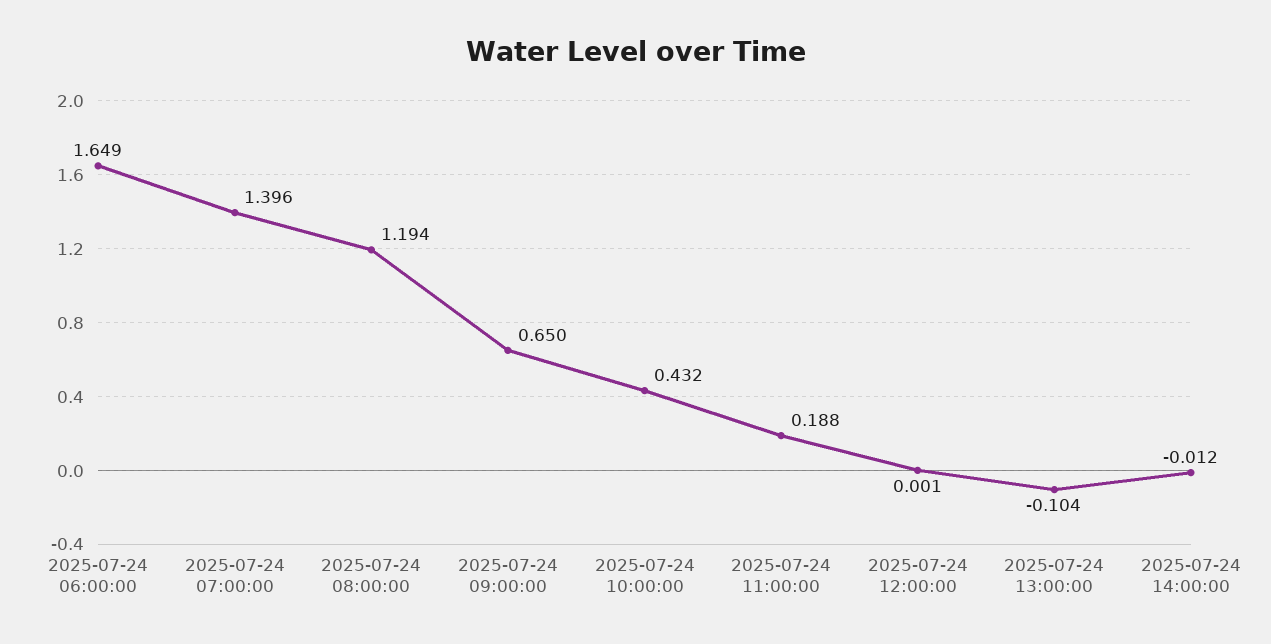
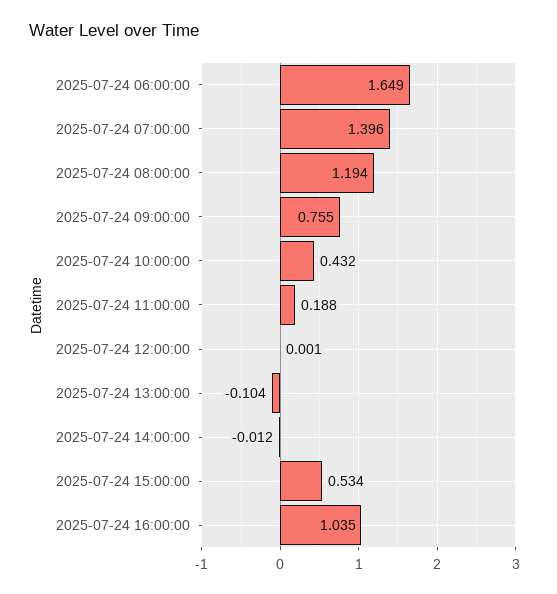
2025-07-24 09:00:00: 0.65 -> 0.755
2025-07-24 15:00:00: none -> 0.534
2025-07-24 16:00:00: none -> 1.035

